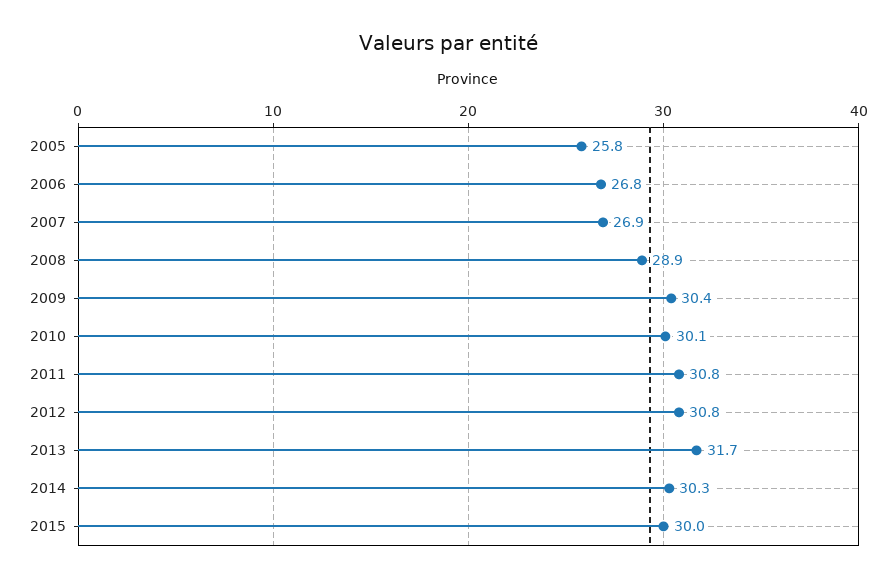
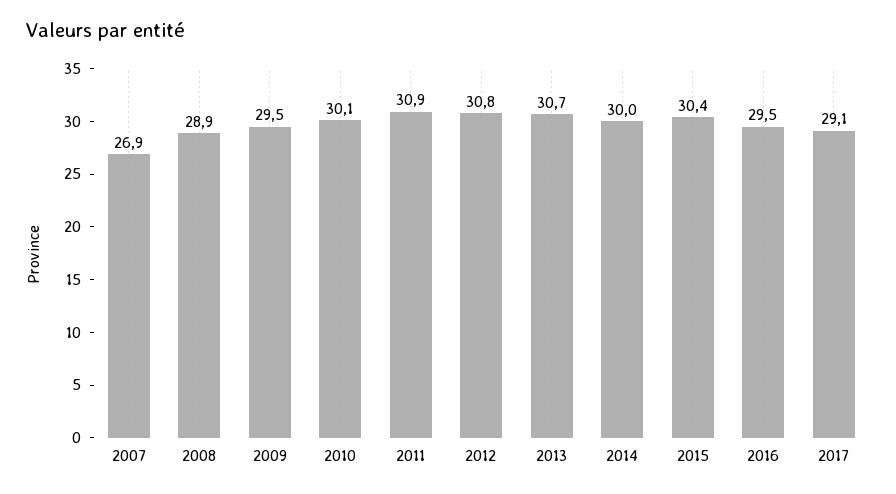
2005: 25.8 -> none
2006: 26.8 -> none
2009: 30.4 -> 29.5
2011: 30.8 -> 30.9
2013: 31.7 -> 30.7
2014: 30.3 -> 30
2015: 30 -> 30.4
2016: none -> 29.5
2017: none -> 29.1

